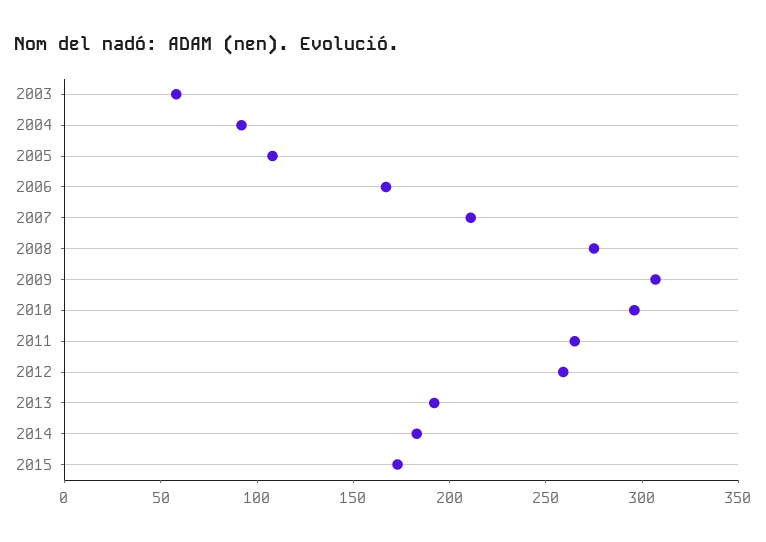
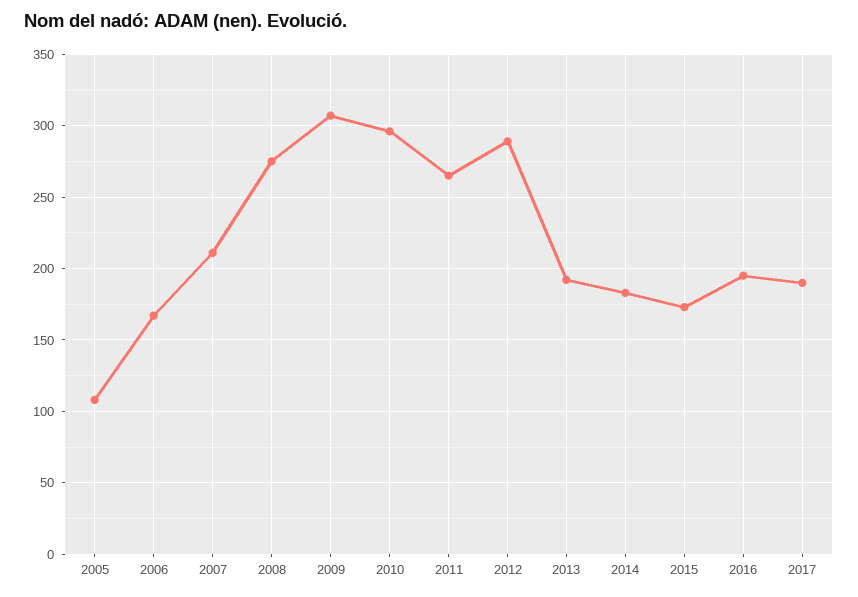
2003: 60 -> none
2004: 90 -> none
2012: 260 -> 290
2016: none -> 195
2017: none -> 190

